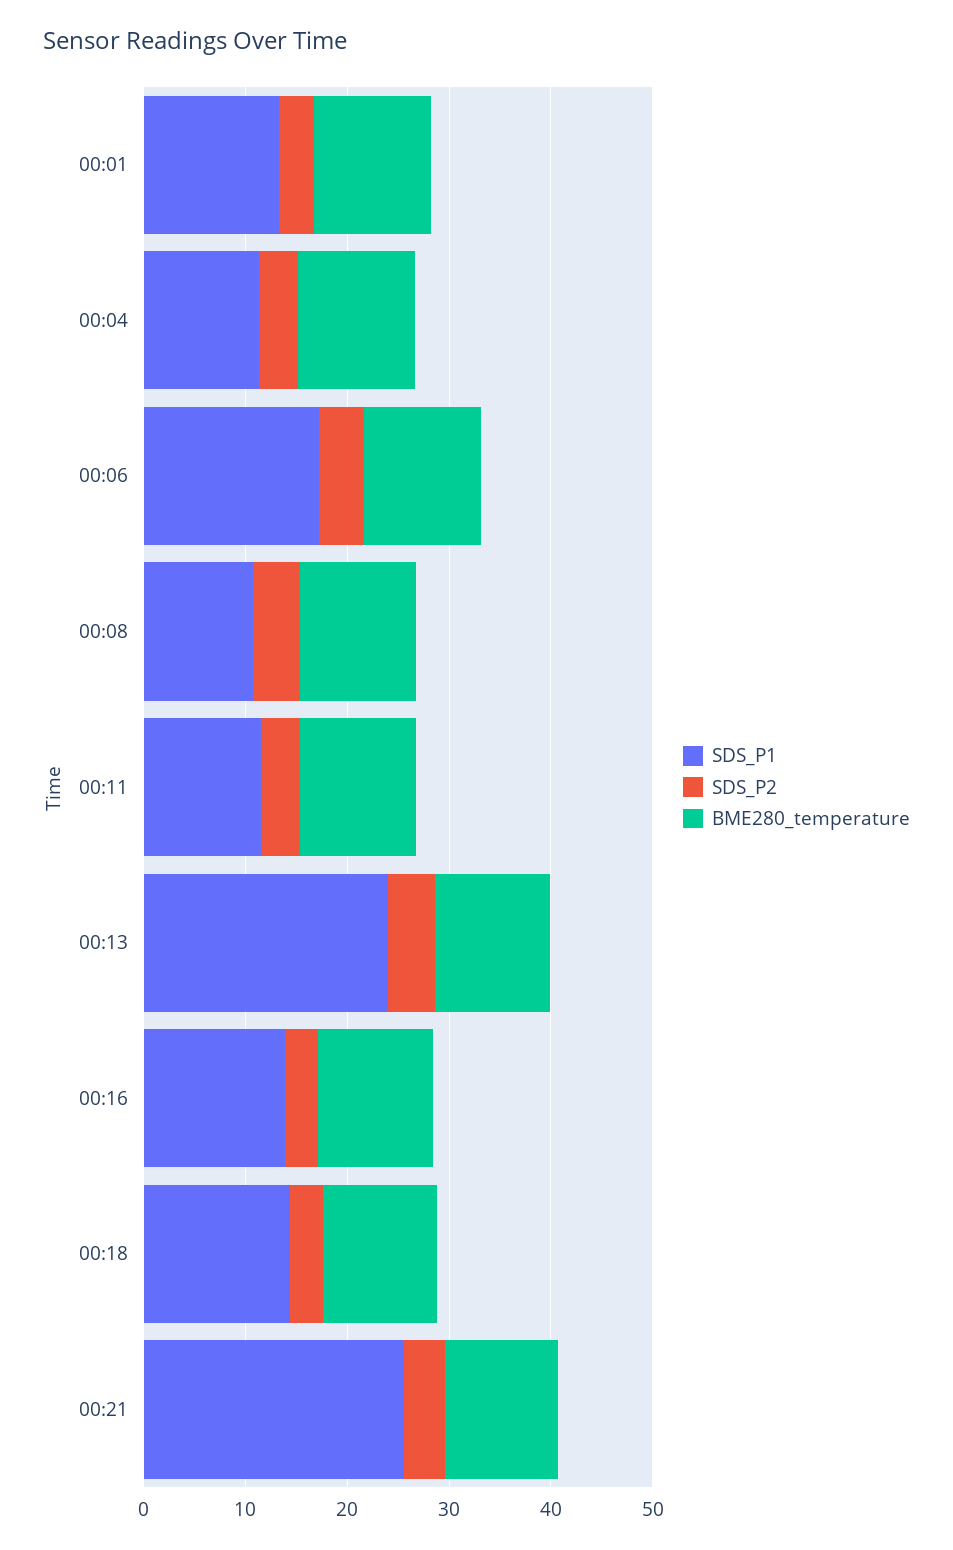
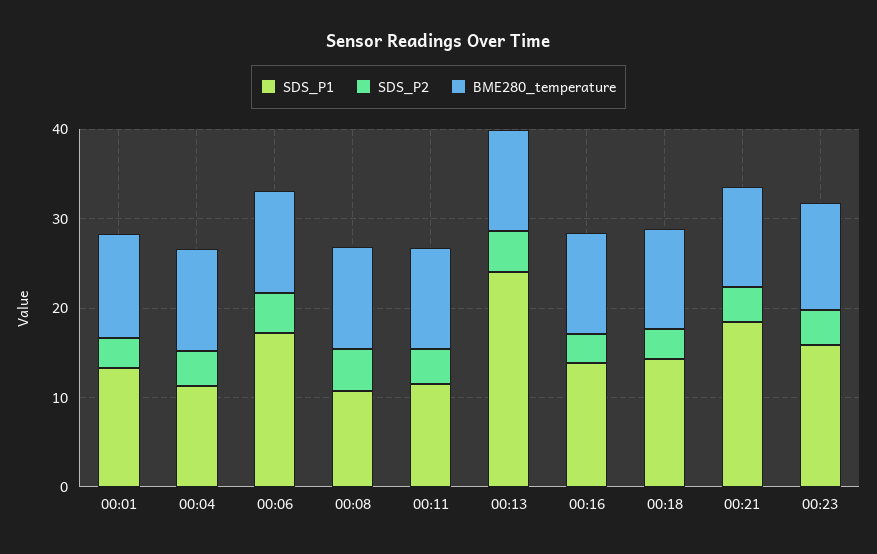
SDS_P1, 00:21: 26 -> 18
SDS_P1, 00:23: none -> 16
SDS_P2, 00:23: none -> 4
BME280_temperature, 00:23: none -> 12

